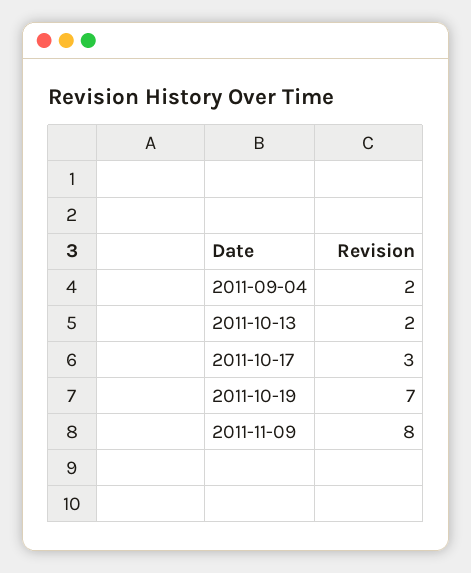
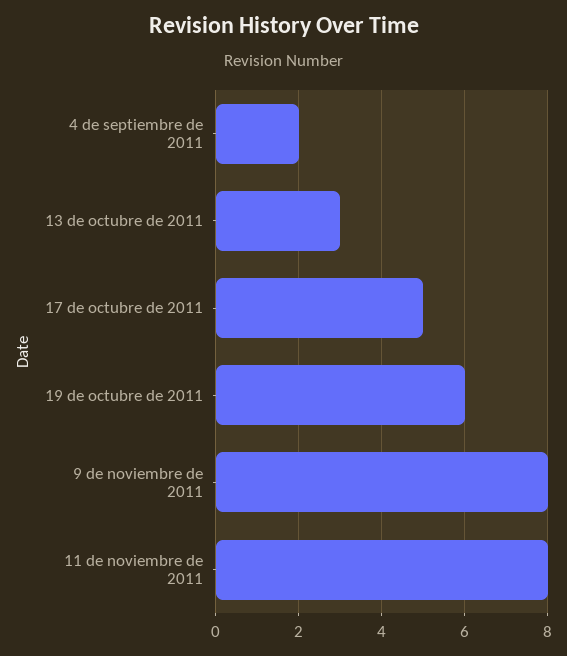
2011-10-13: 2 -> 3
2011-10-17: 3 -> 5
2011-10-19: 7 -> 6
11 de noviembre de 2011: none -> 8

